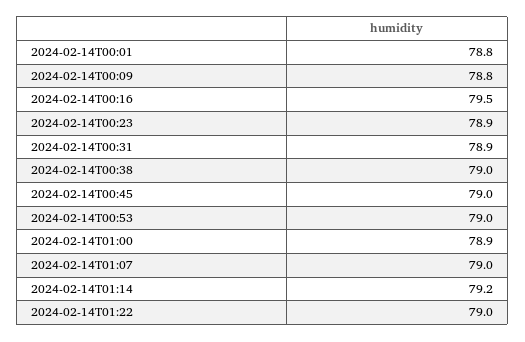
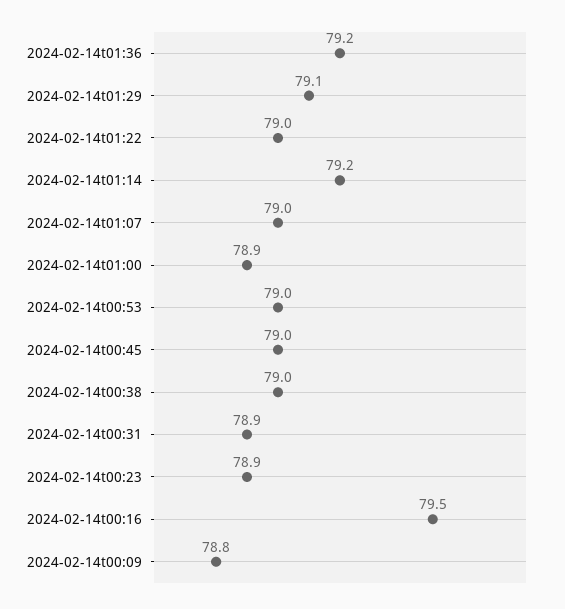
2024-02-14T00:01: 78.8 -> none
2024-02-14t01:36: none -> 79.2
2024-02-14t01:29: none -> 79.1

